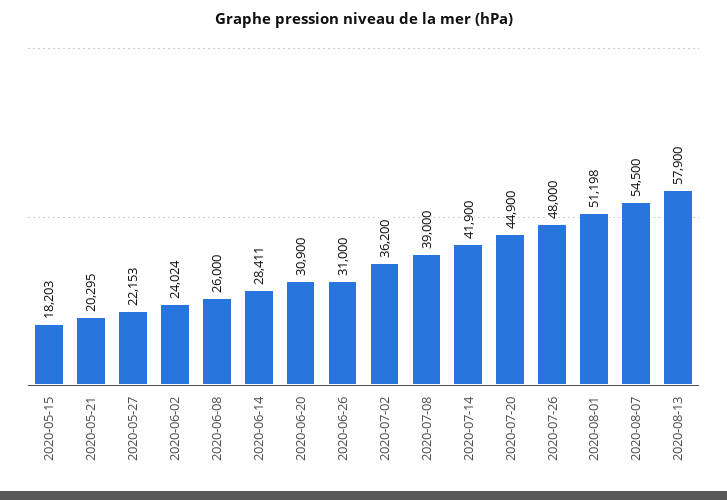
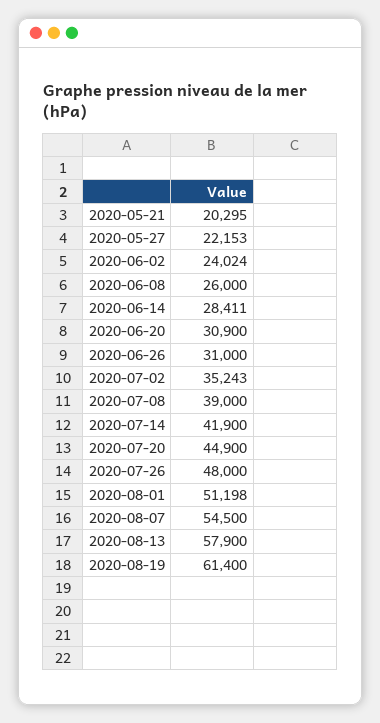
2020-05-15: 18203 -> none
2020-07-02: 36200 -> 35243
2020-08-19: none -> 61400

